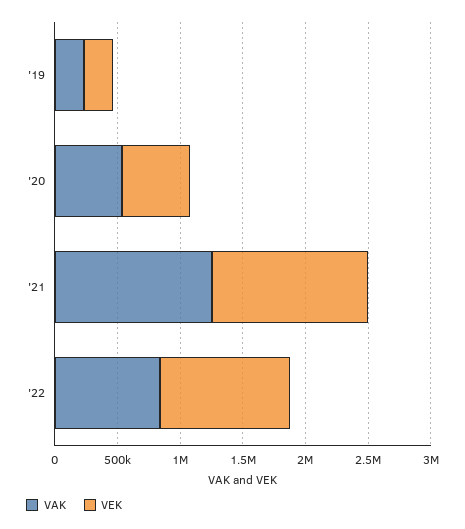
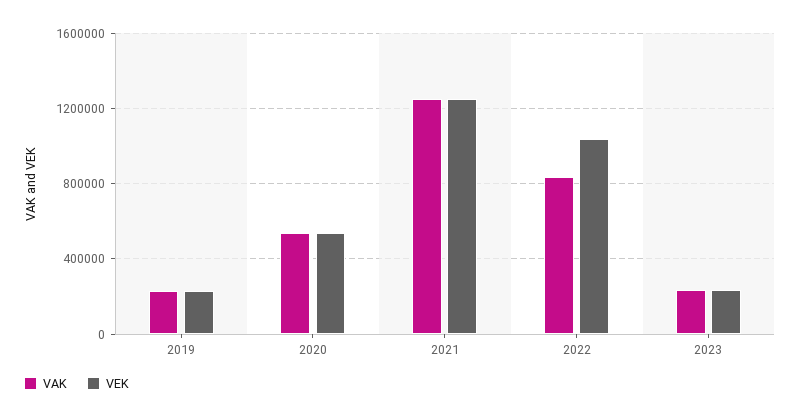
VAK, 2023: none -> 250000
VEK, 2023: none -> 250000

